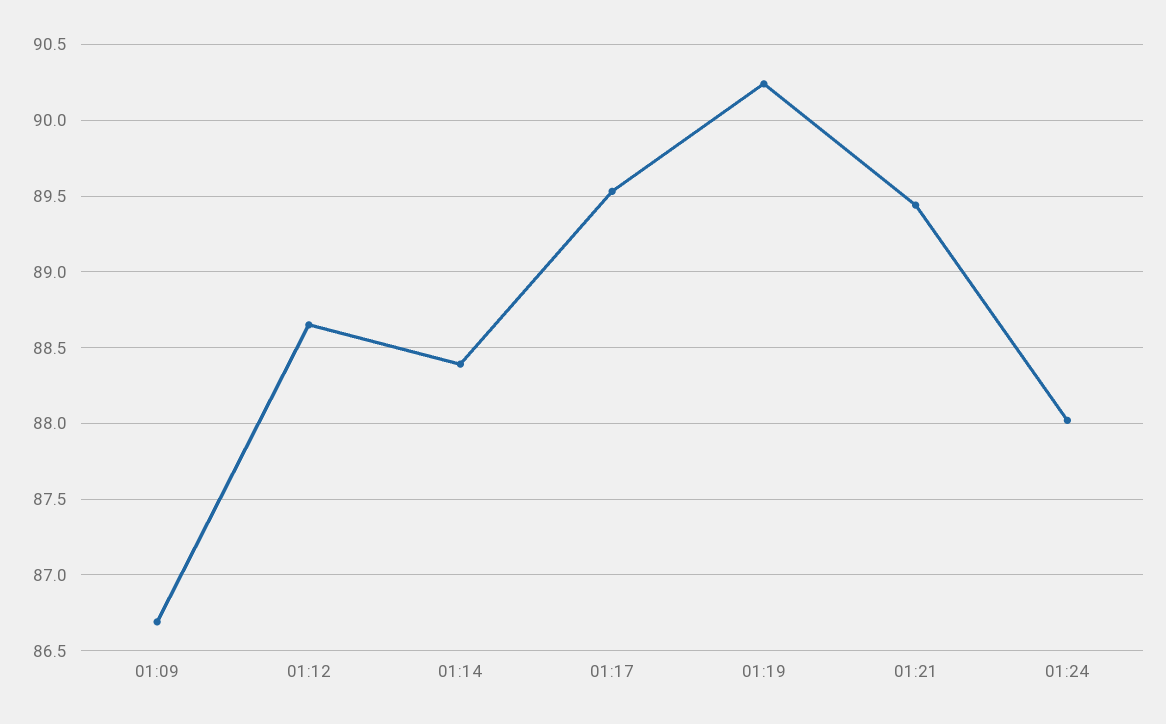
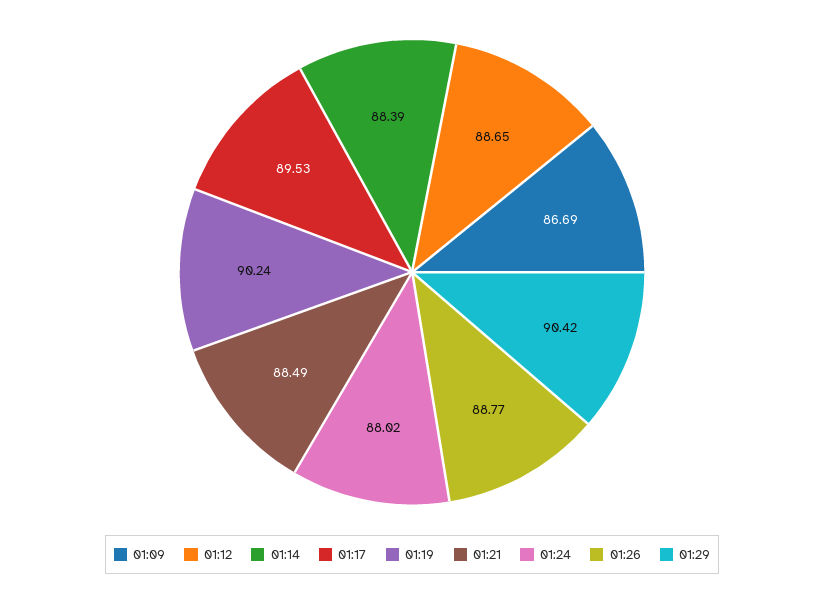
01:21: 89.45 -> 88.49
01:26: none -> 88.77
01:29: none -> 90.42

